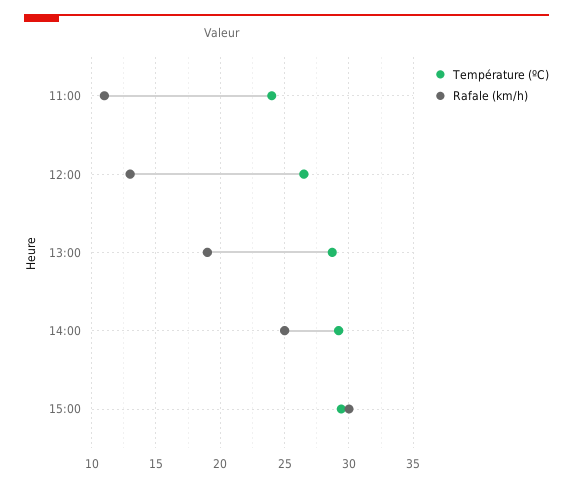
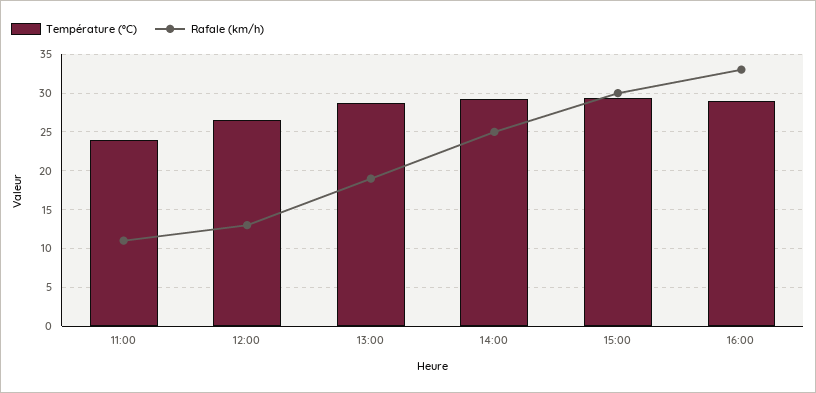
Température (ºC), 16:00: none -> 29
Rafale (km/h), 16:00: none -> 33

